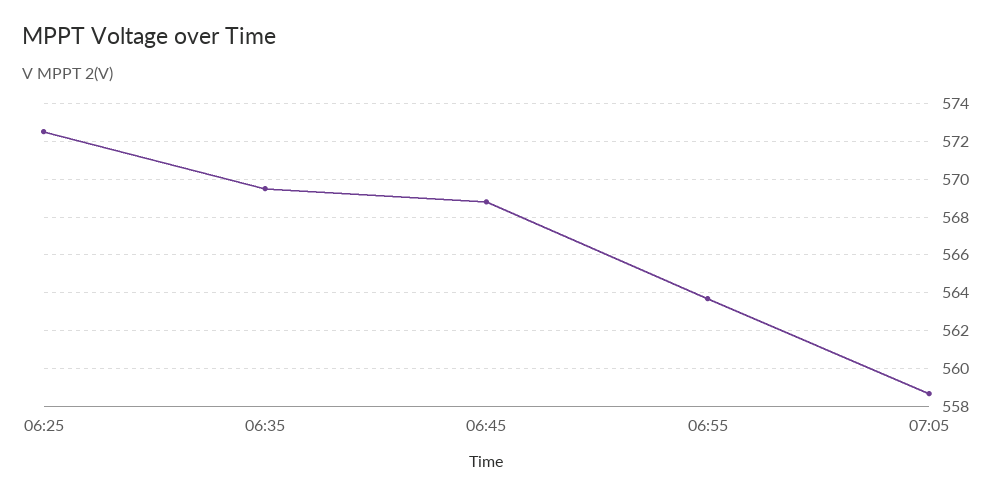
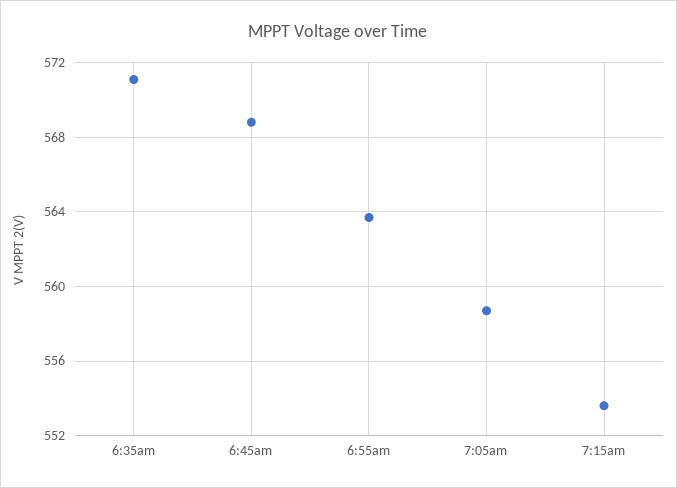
06:25: 572.5 -> none
06:35: 569.5 -> 571
7:15am: none -> 553.5

